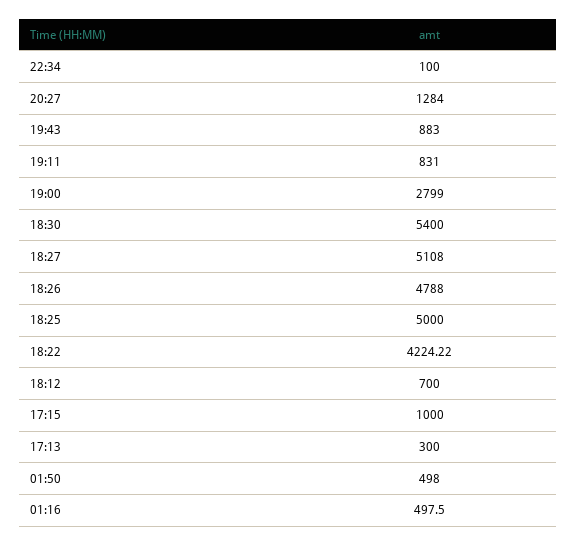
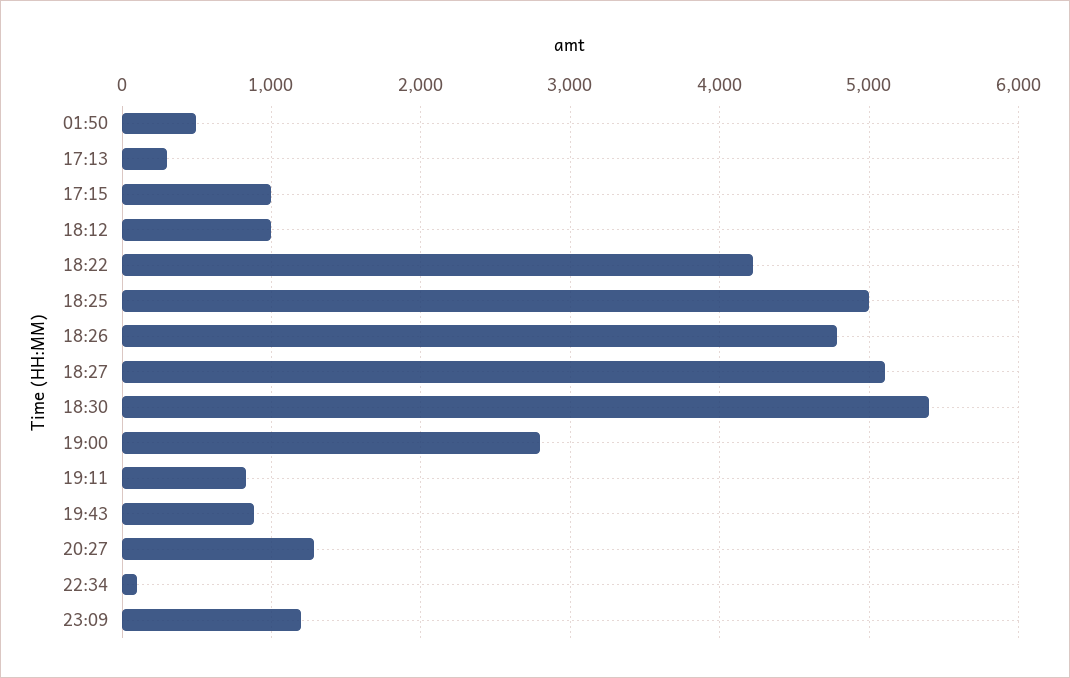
18:12: 700 -> 1000
01:16: 497.5 -> none
23:09: none -> 1200

